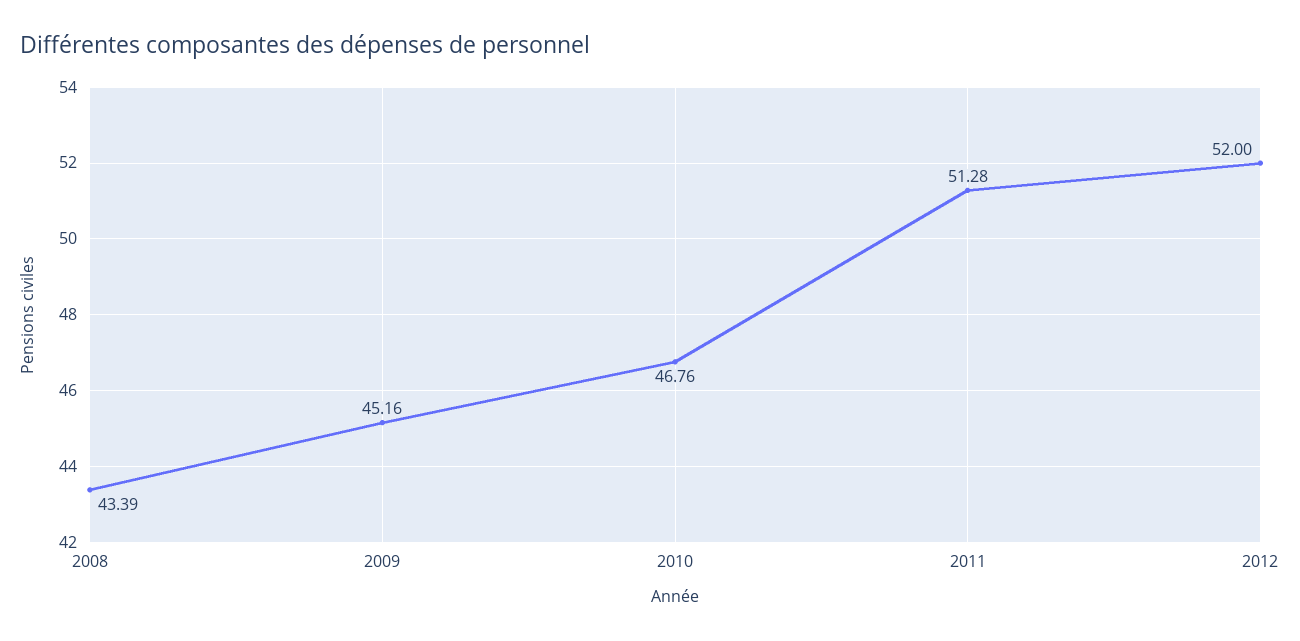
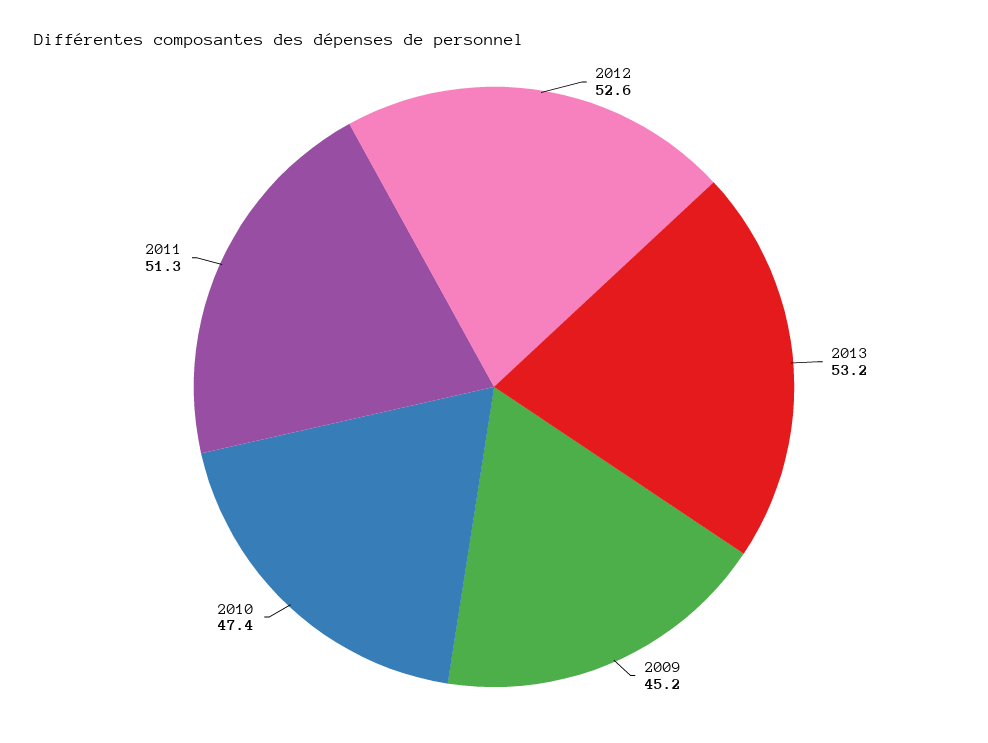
2008: 43.39 -> none
2010: 46.76 -> 47.4
2012: 52 -> 52.6
2013: none -> 53.2

